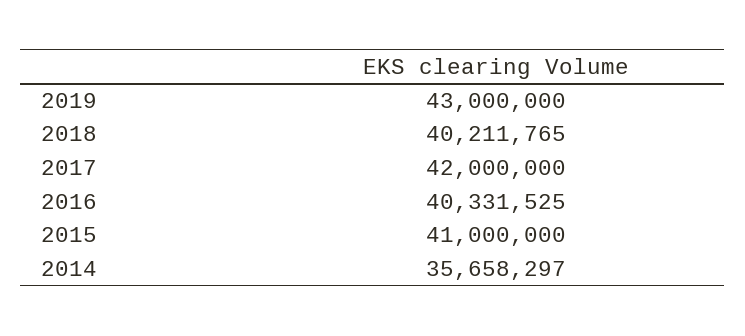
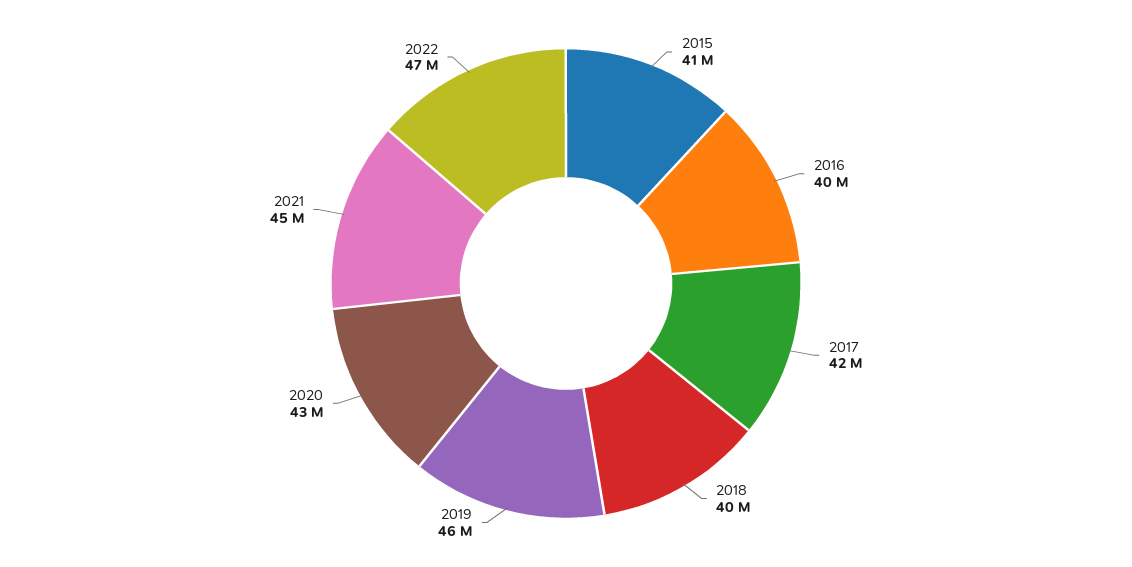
2019: 43000000 -> 46000000
2014: 35658297 -> none
2020: none -> 43000000
2021: none -> 45000000
2022: none -> 47000000

